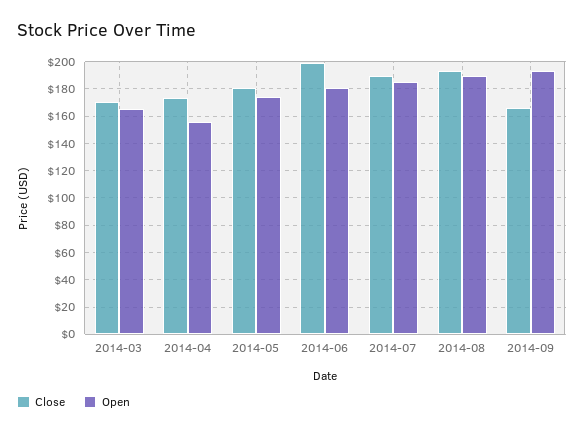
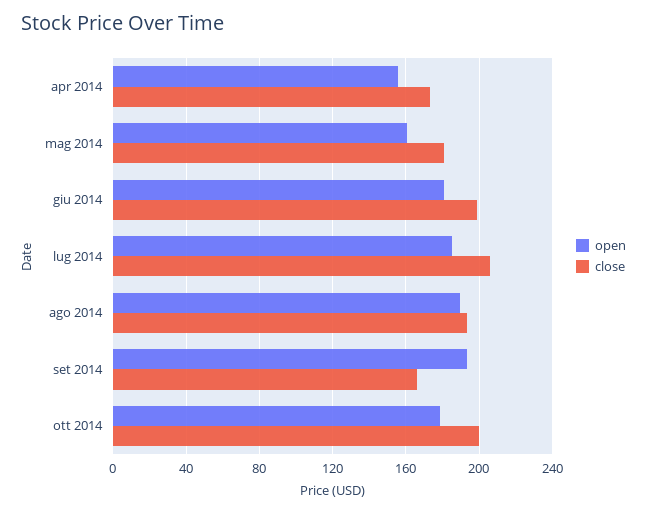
Close, 2014-03: 170 -> none
Open, 2014-03: 165 -> none
Open, 2014-05: 175 -> 160
Close, 2014-07: 190 -> 205
Open, ott 2014: none -> 180
Close, ott 2014: none -> 200

